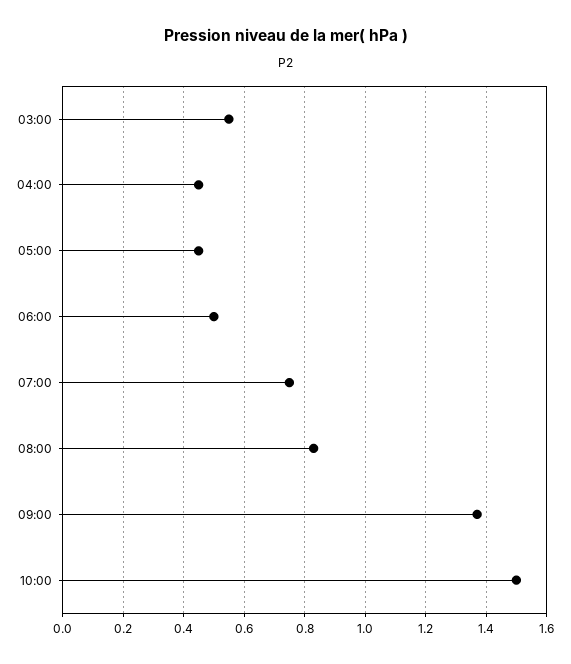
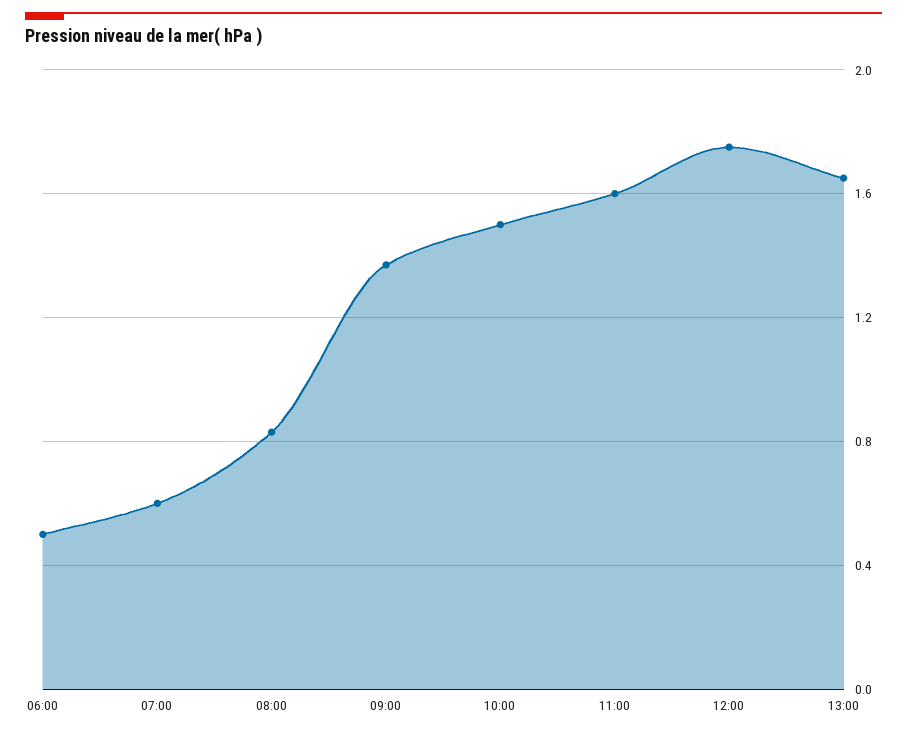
03:00: 0.55 -> none
04:00: 0.45 -> none
05:00: 0.45 -> none
07:00: 0.75 -> 0.6
11:00: none -> 1.6
12:00: none -> 1.75
13:00: none -> 1.65

